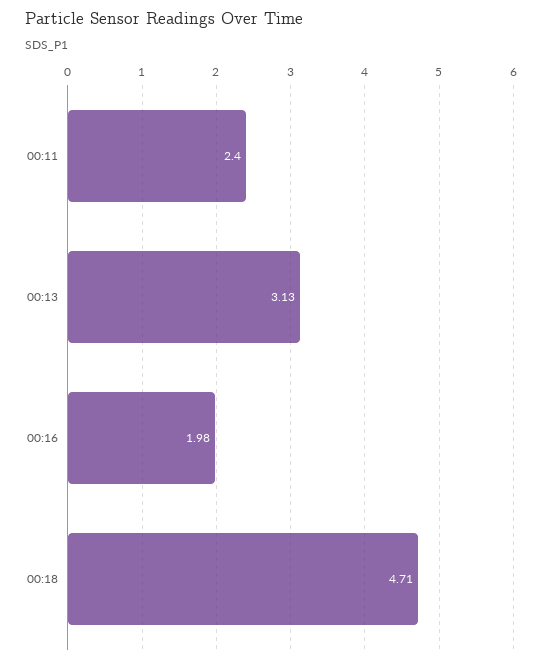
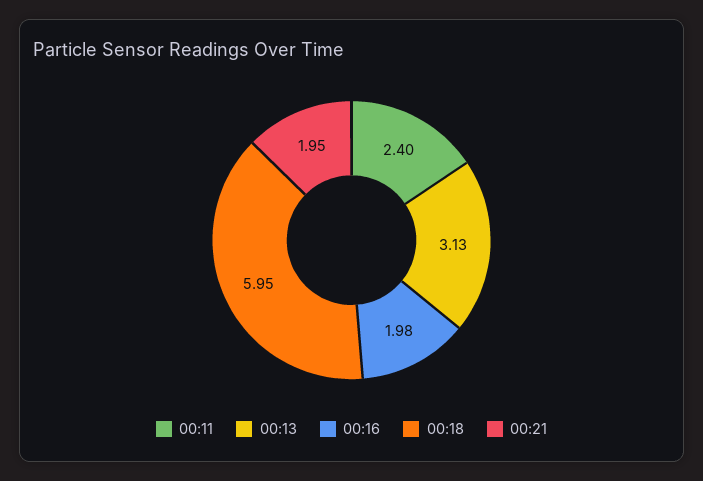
00:18: 4.71 -> 5.95
00:21: none -> 1.95

